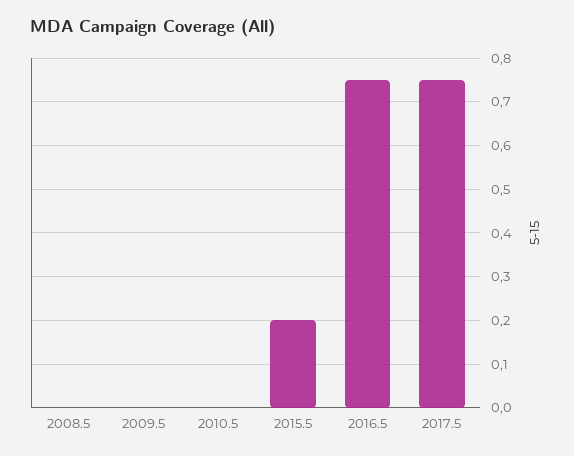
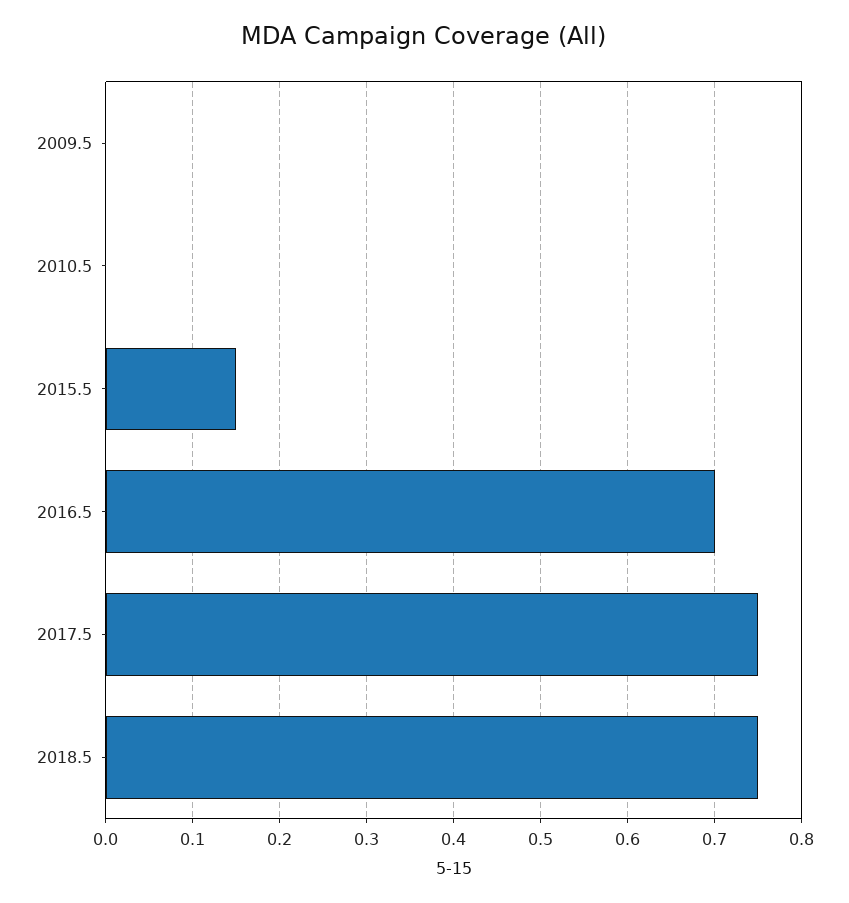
2008.5: 0 -> none
2015.5: 0.2 -> 0.15
2016.5: 0.75 -> 0.7
2018.5: none -> 0.75

